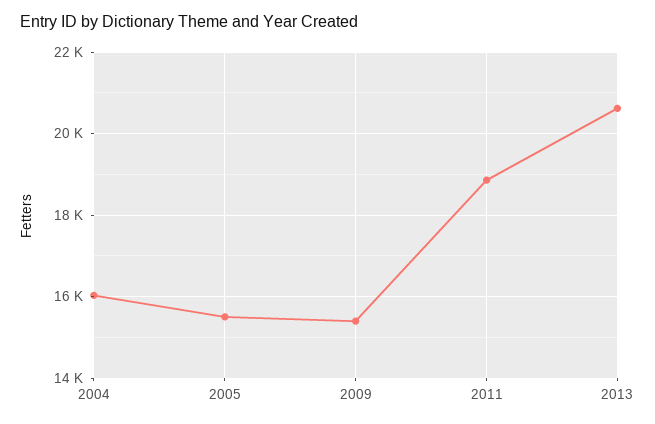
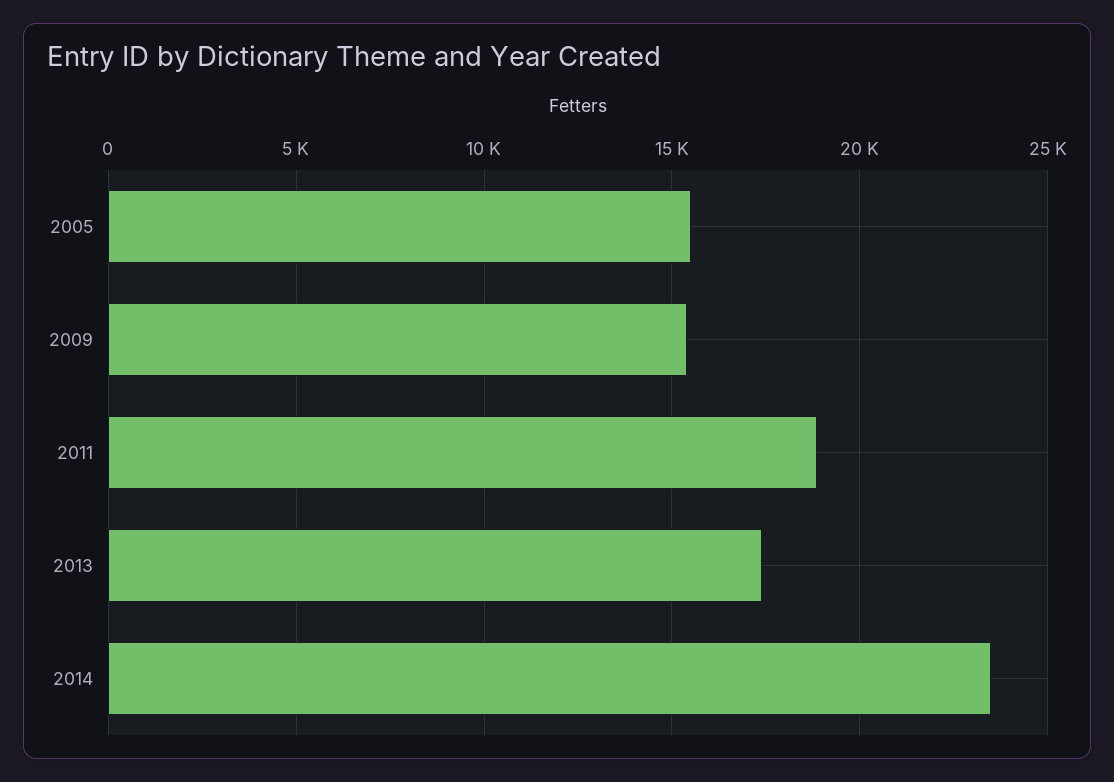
2004: 16000 -> none
2013: 20600 -> 17500
2014: none -> 23500

